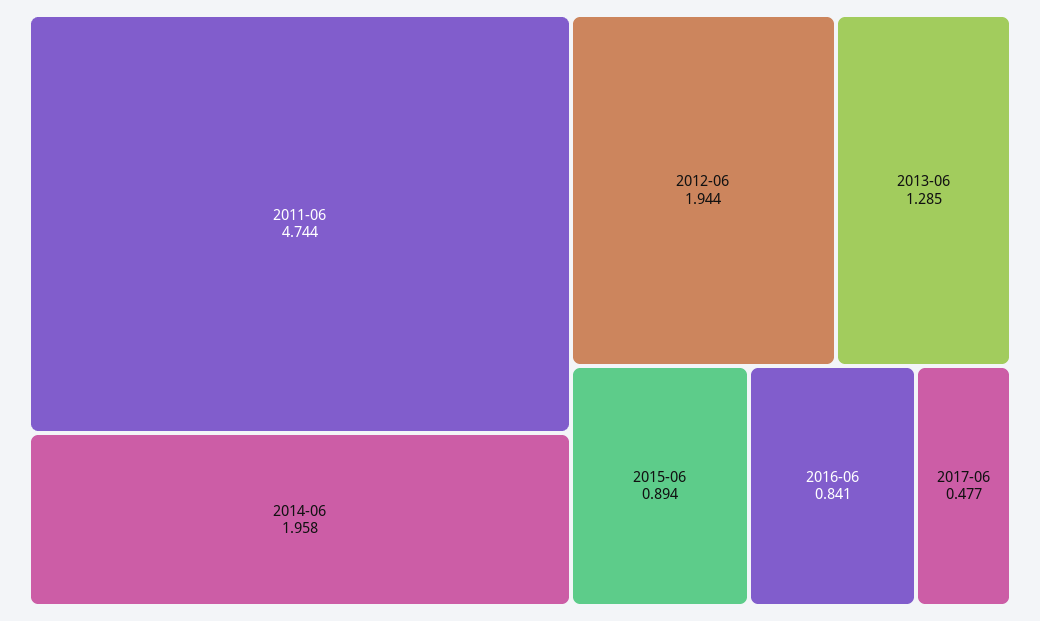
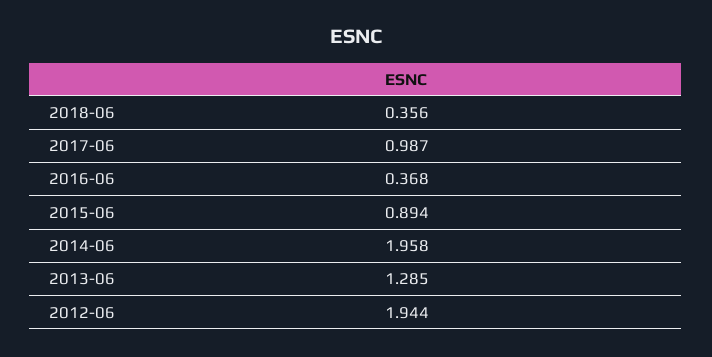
2011-06: 4.744 -> none
2016-06: 0.841 -> 0.368
2017-06: 0.477 -> 0.987
2018-06: none -> 0.356

